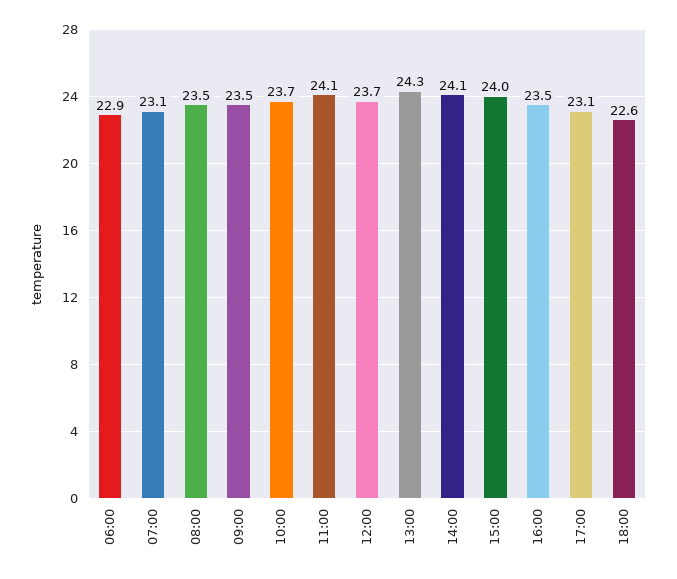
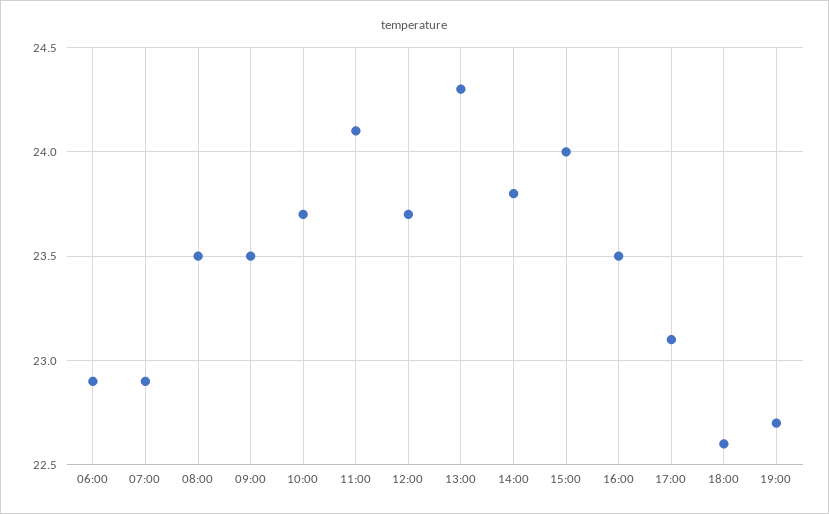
07:00: 23.1 -> 22.9
14:00: 24.1 -> 23.8
19:00: none -> 22.7

